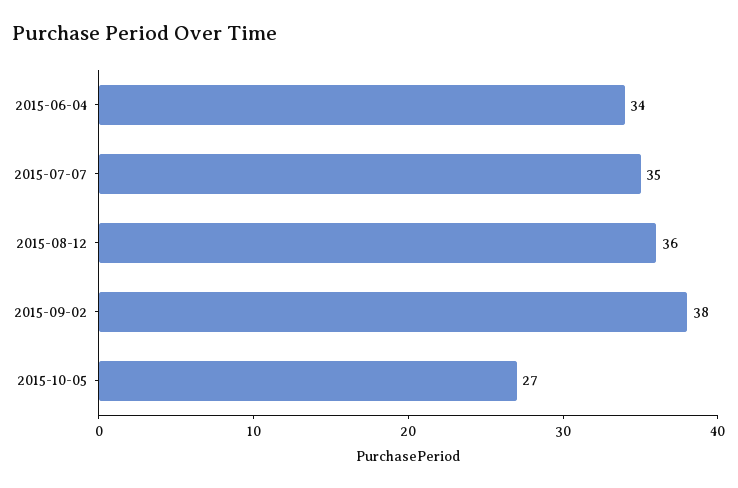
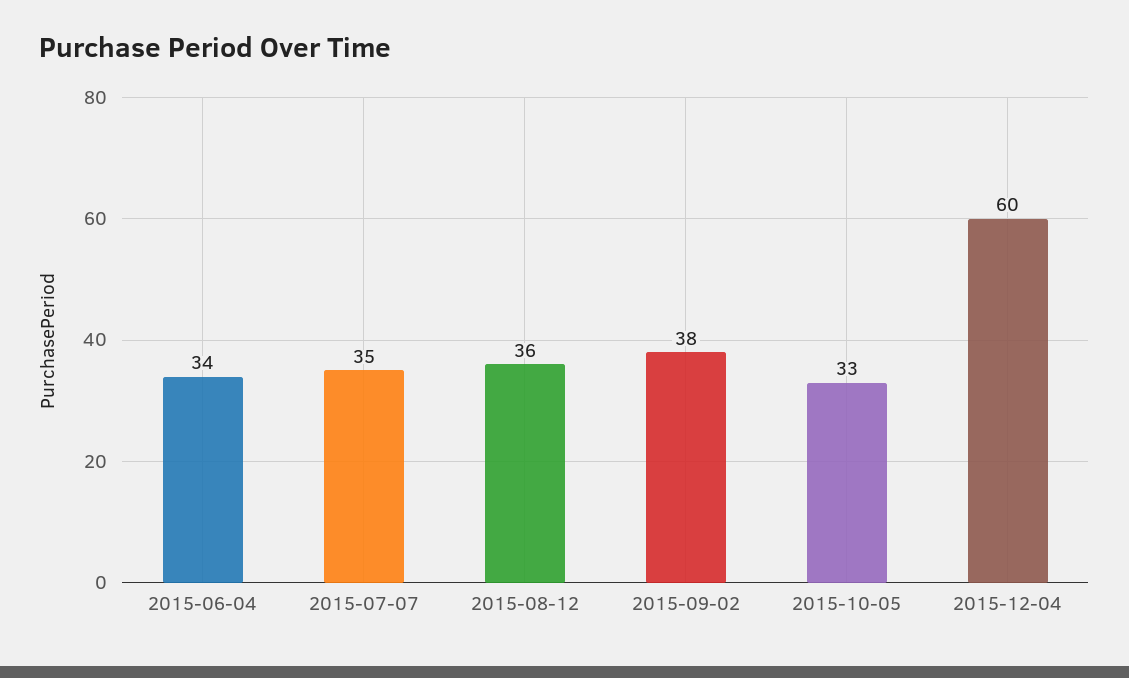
2015-10-05: 27 -> 33
2015-12-04: none -> 60

